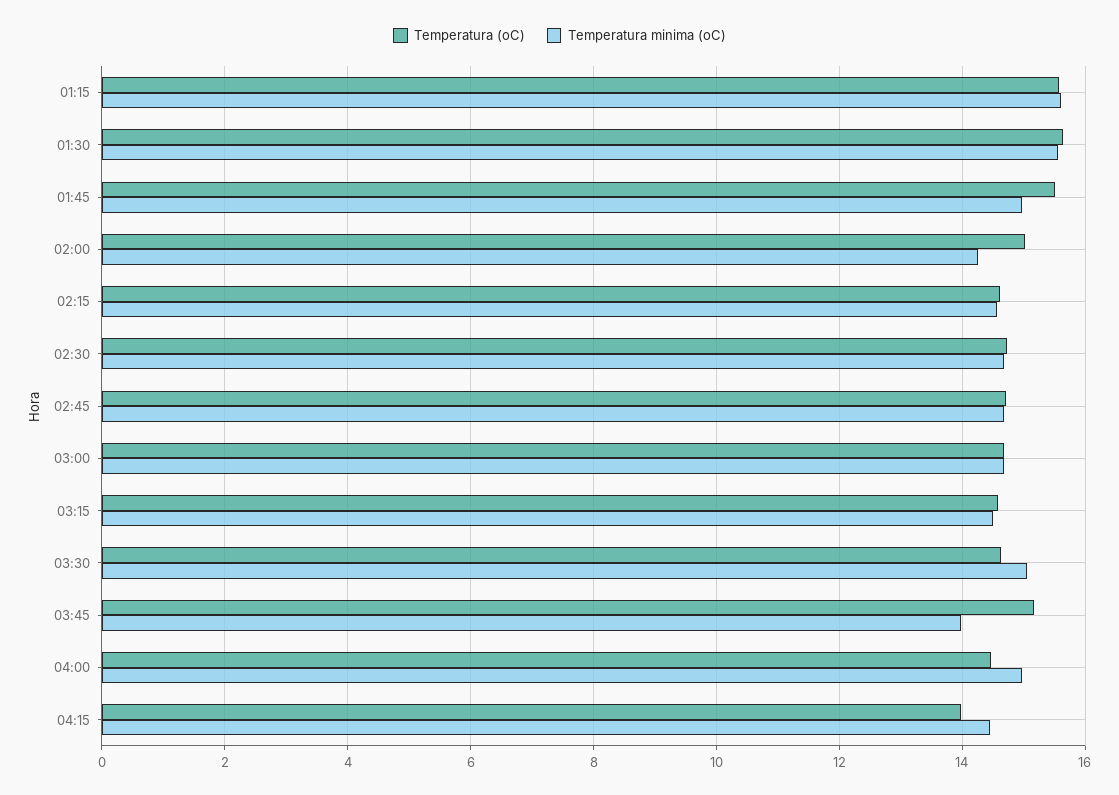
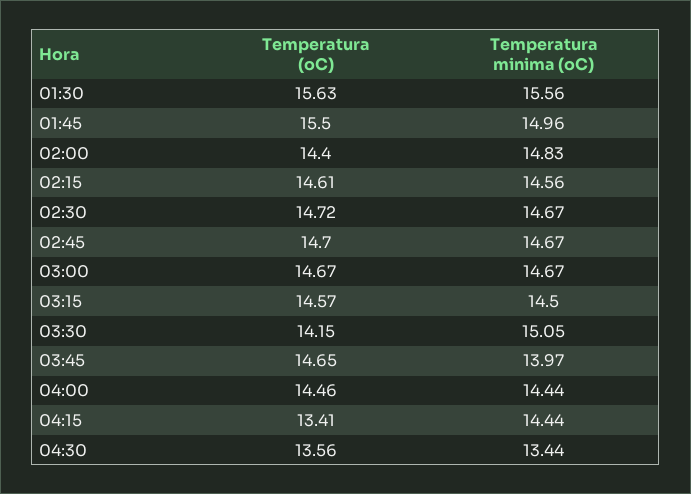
Temperatura (oC), 01:15: 15.6 -> none
Temperatura minima (oC), 01:15: 15.6 -> none
Temperatura (oC), 02:00: 15 -> 14.4
Temperatura minima (oC), 02:00: 14.2 -> 14.83
Temperatura (oC), 03:30: 14.6 -> 14.15
Temperatura (oC), 03:45: 15.2 -> 14.65
Temperatura minima (oC), 04:00: 15 -> 14.44
Temperatura (oC), 04:15: 14 -> 13.41
Temperatura (oC), 04:30: none -> 13.56
Temperatura minima (oC), 04:30: none -> 13.44

